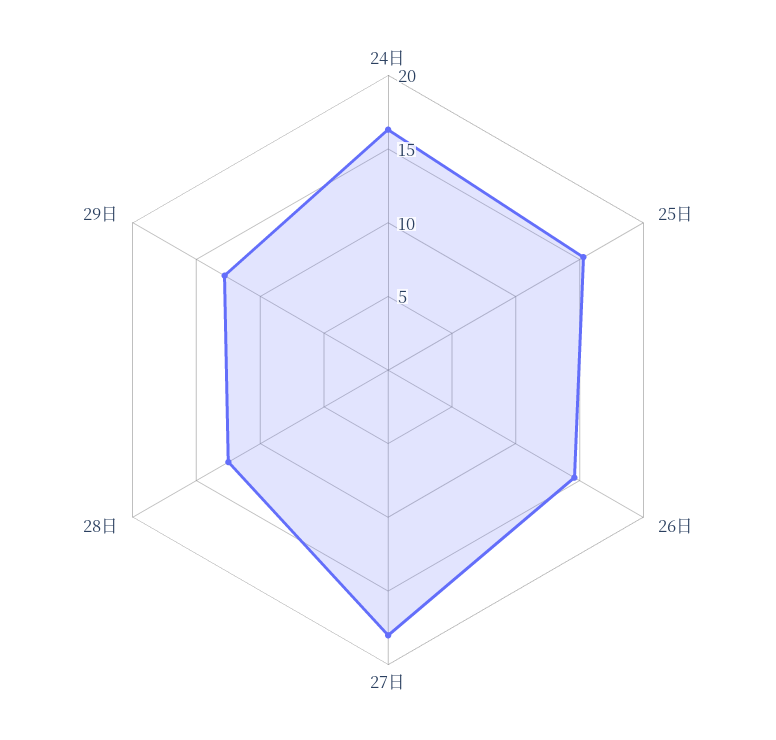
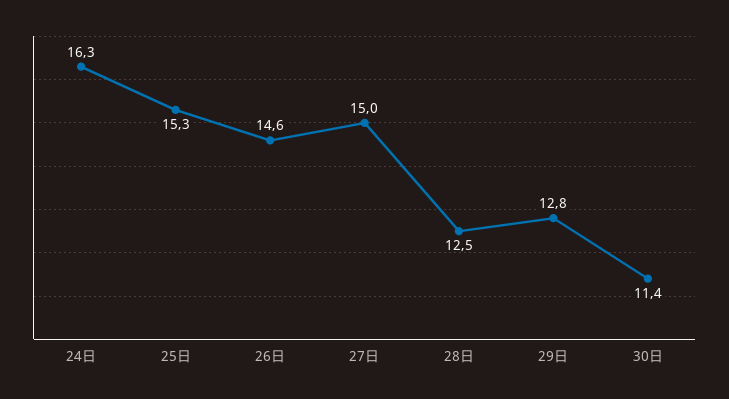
27日: 18 -> 15
30日: none -> 11.4

